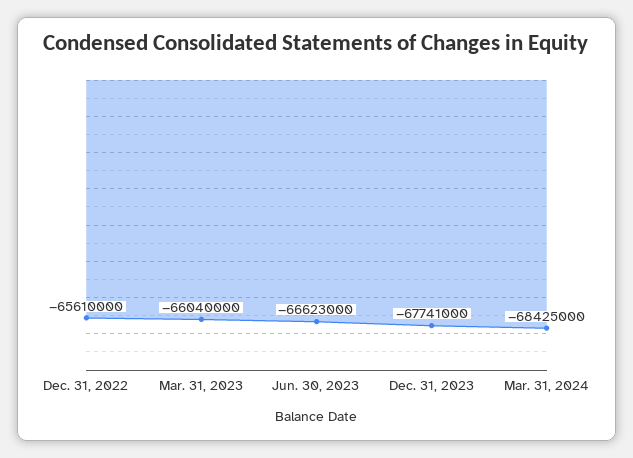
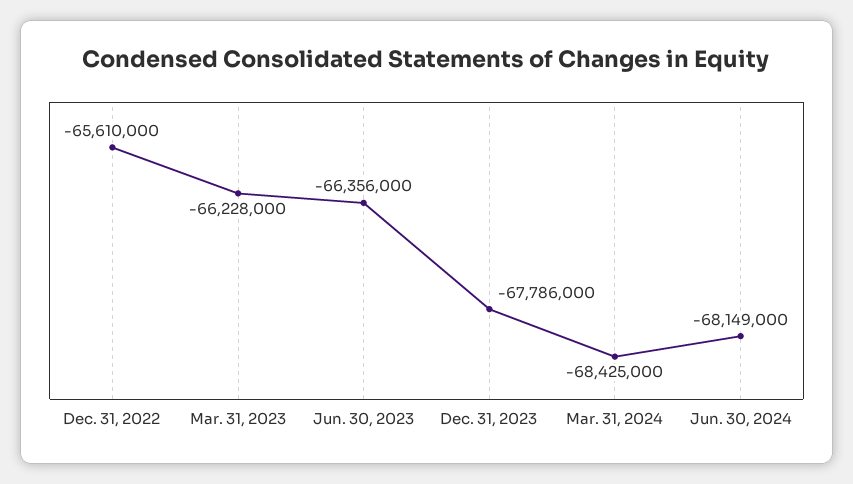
Mar. 31, 2023: -66040000 -> -66228000
Jun. 30, 2023: -66623000 -> -66356000
Dec. 31, 2023: -67741000 -> -67786000
Jun. 30, 2024: none -> -68149000

